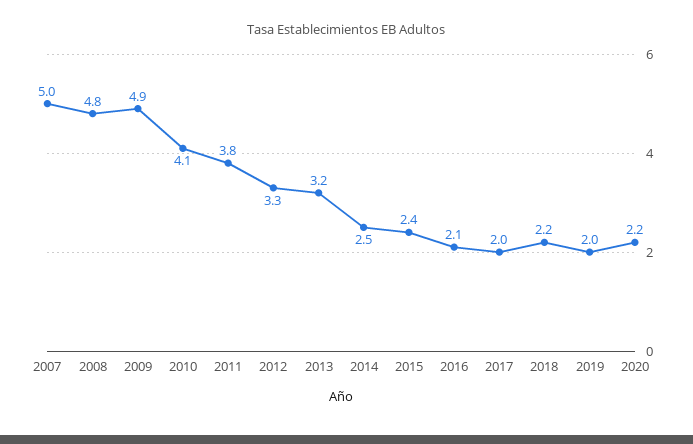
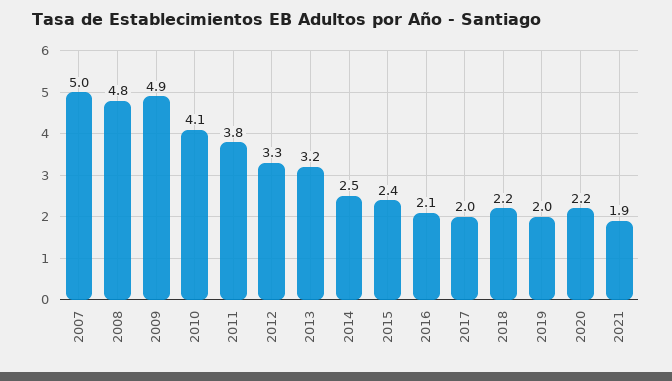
2021: none -> 1.9

